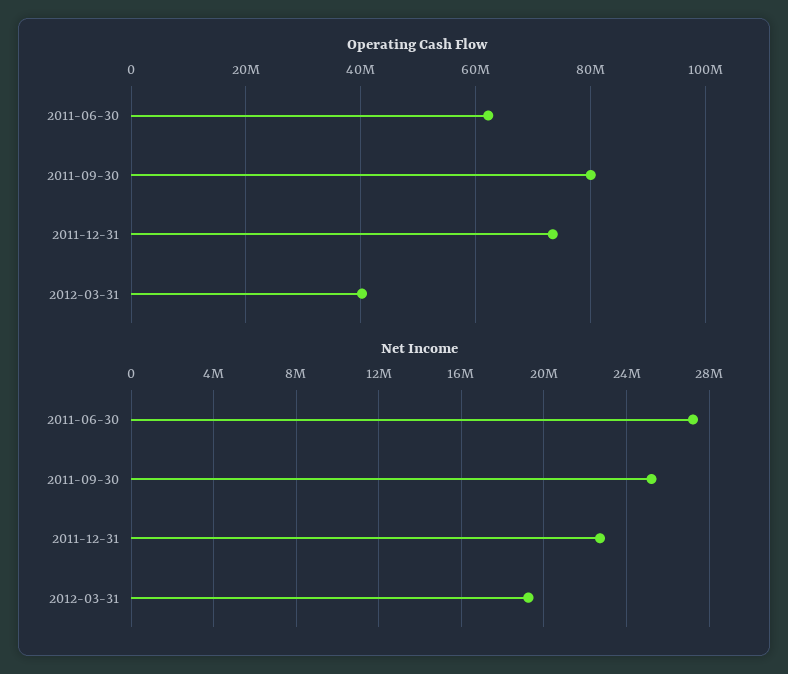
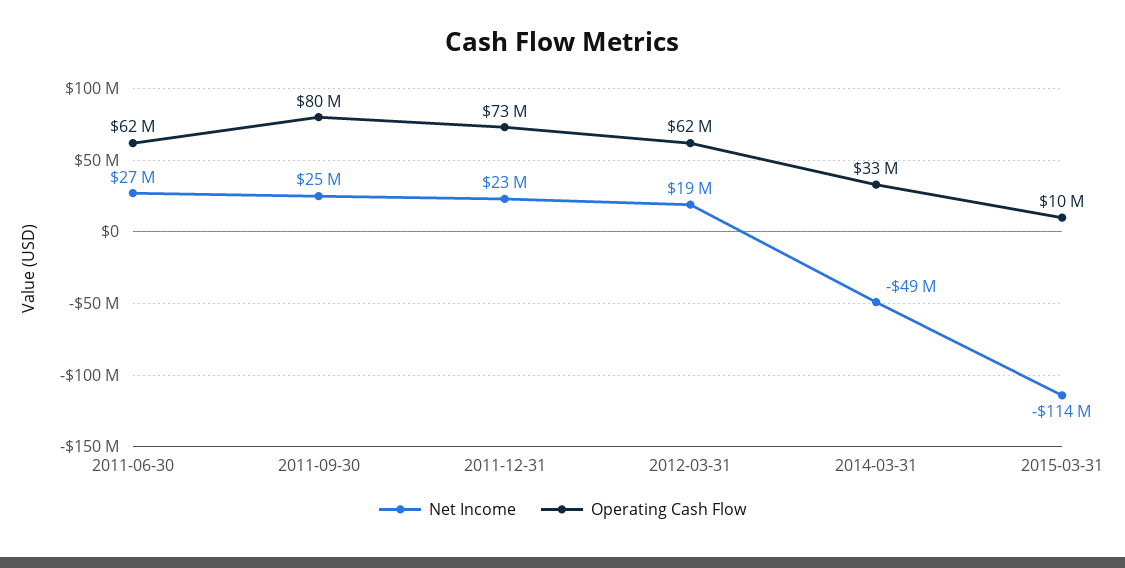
Operating Cash Flow, 2012-03-31: 40000000 -> 62000000
Net Income, 2014-03-31: none -> -49000000
Operating Cash Flow, 2014-03-31: none -> 33000000
Net Income, 2015-03-31: none -> -114000000
Operating Cash Flow, 2015-03-31: none -> 10000000

